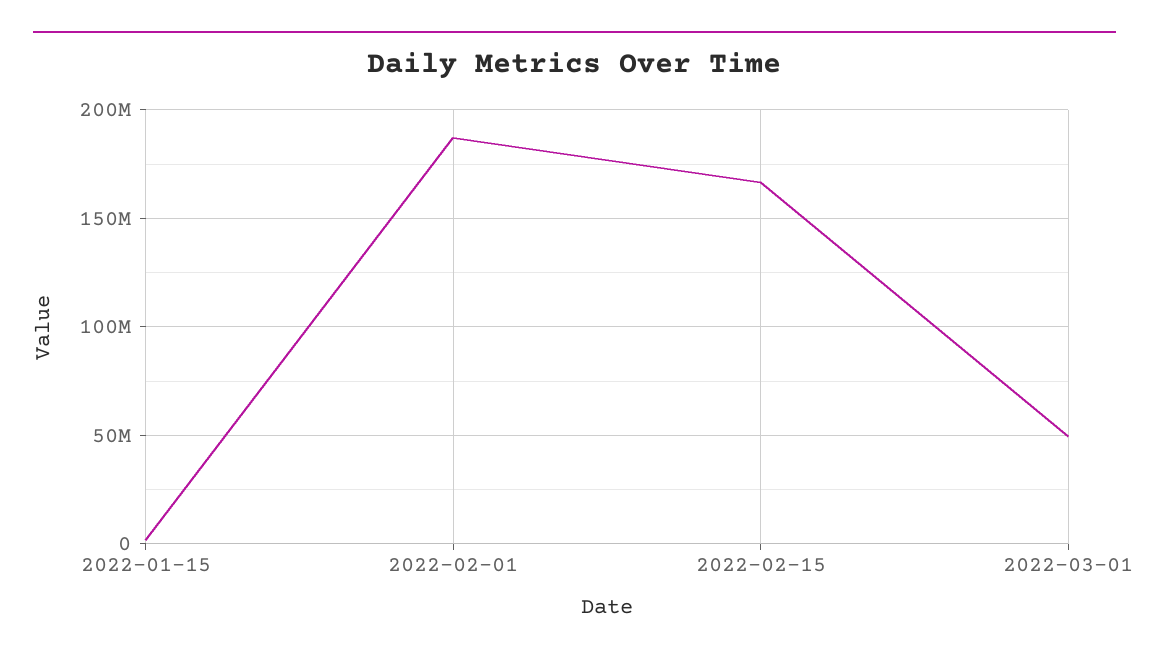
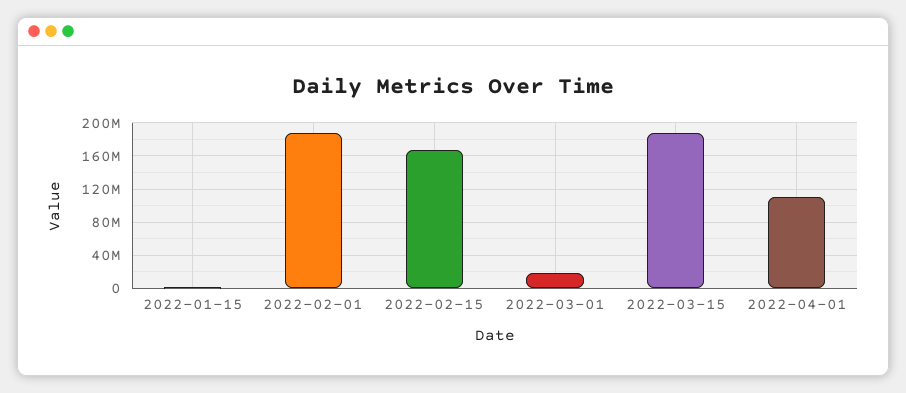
2022-03-01: 50000000 -> 20000000
2022-03-15: none -> 190000000
2022-04-01: none -> 110000000

